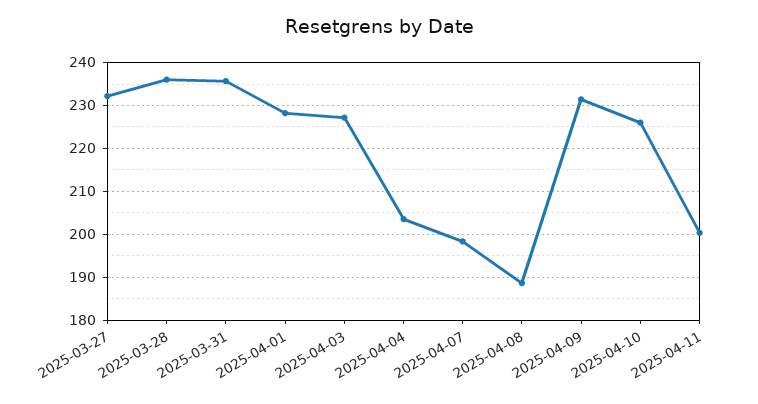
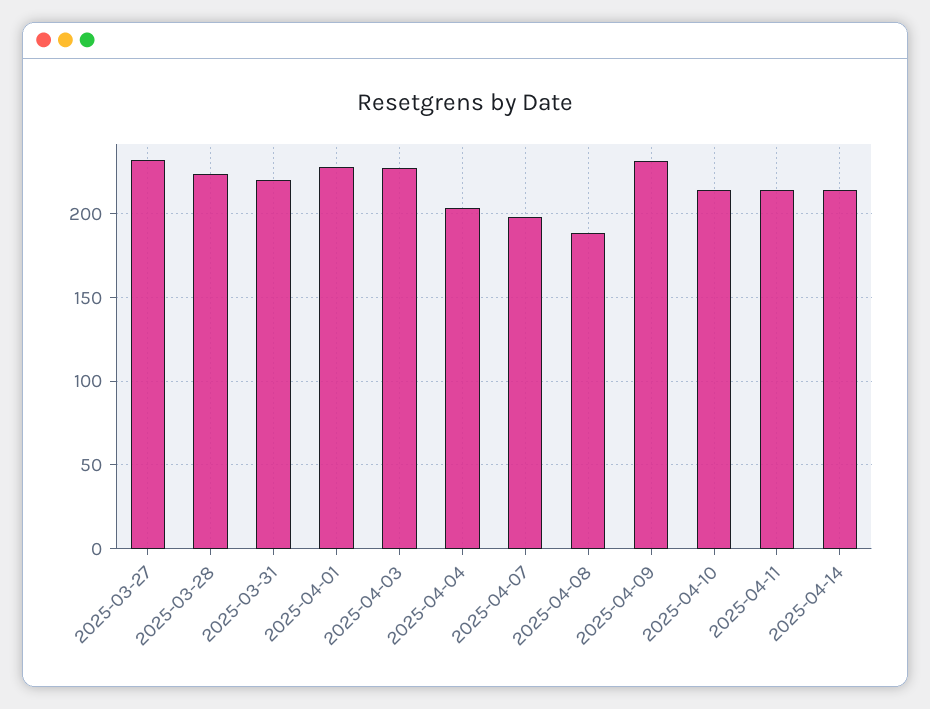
2025-03-28: 236 -> 225
2025-03-31: 236 -> 220
2025-04-10: 226 -> 215
2025-04-11: 200 -> 215
2025-04-14: none -> 215

